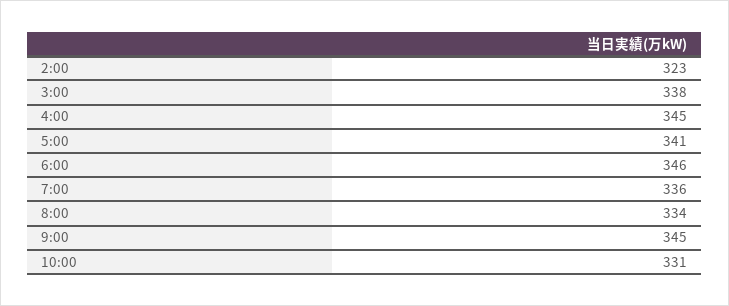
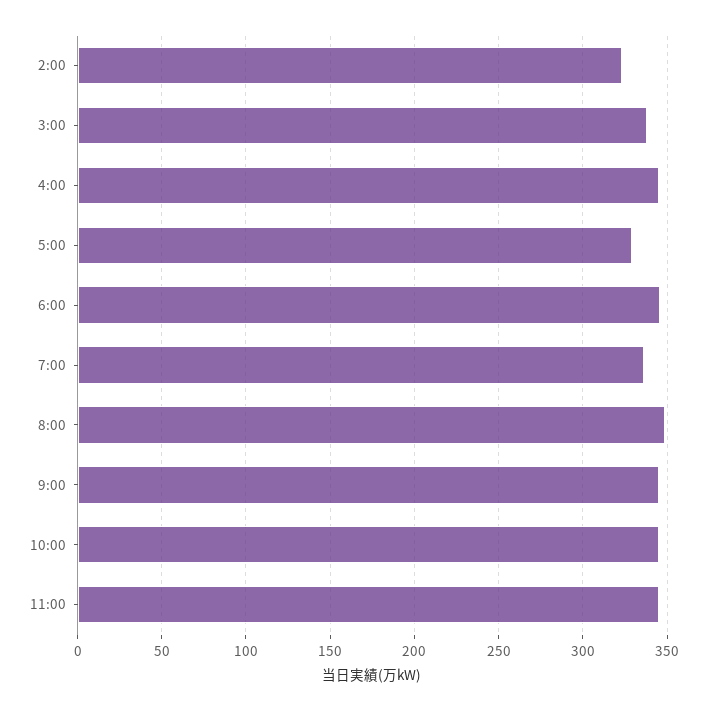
5:00: 341 -> 330
8:00: 334 -> 350
10:00: 331 -> 345
11:00: none -> 345

